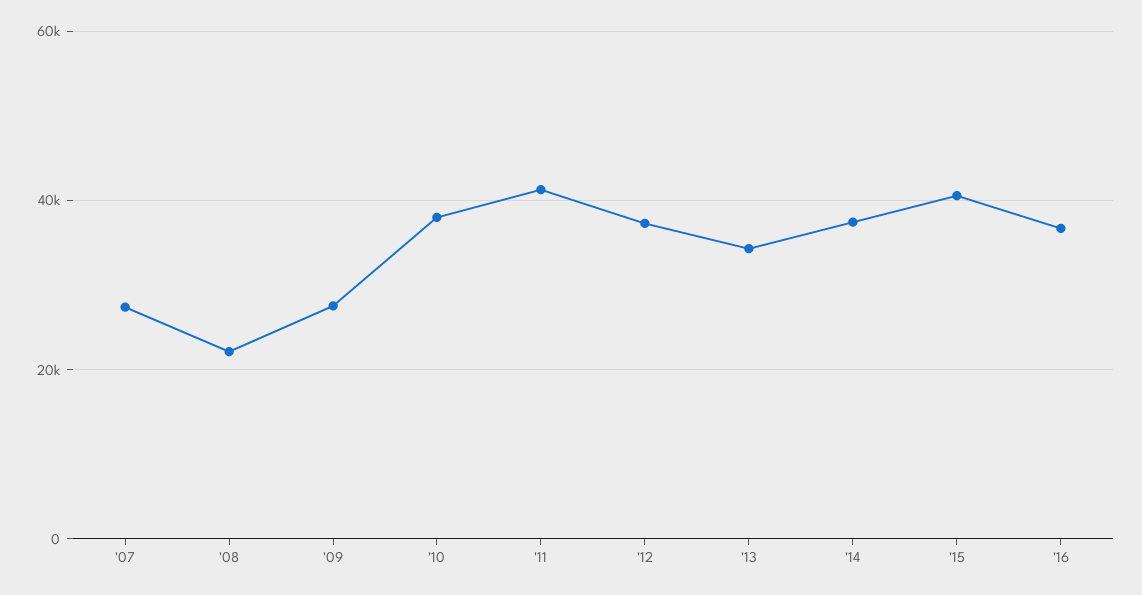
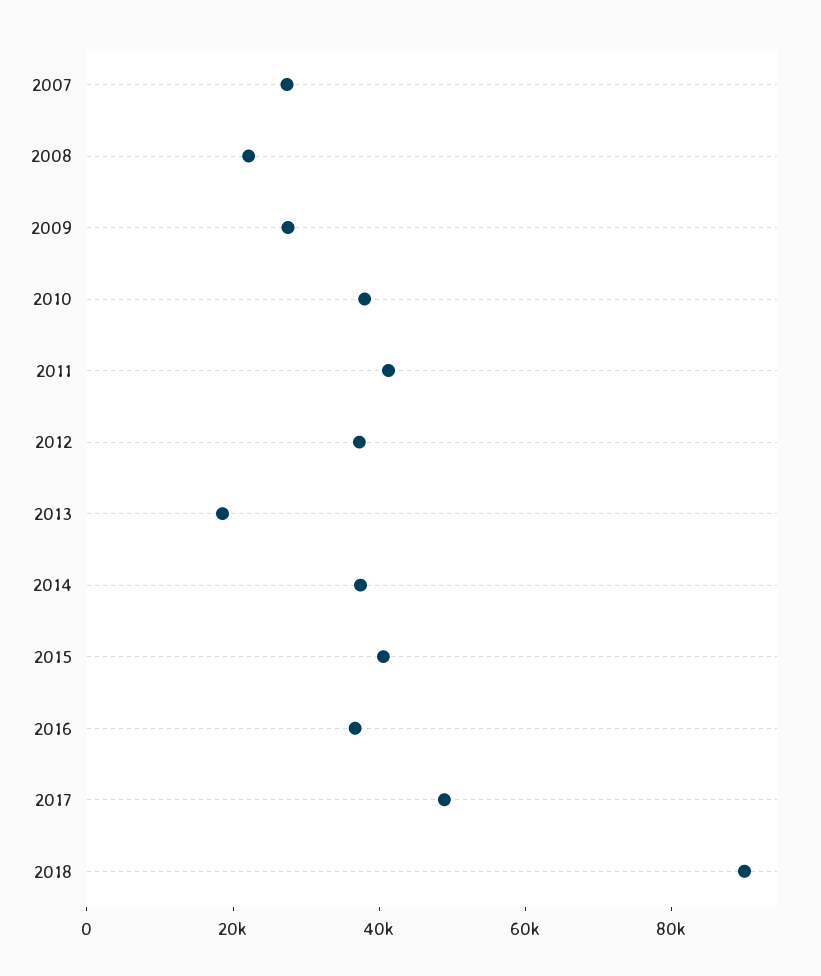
'13: 34000 -> 20000
2017: none -> 50000
2018: none -> 90000

